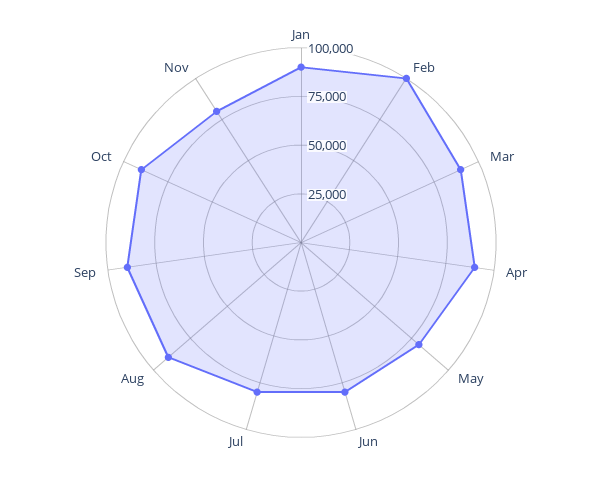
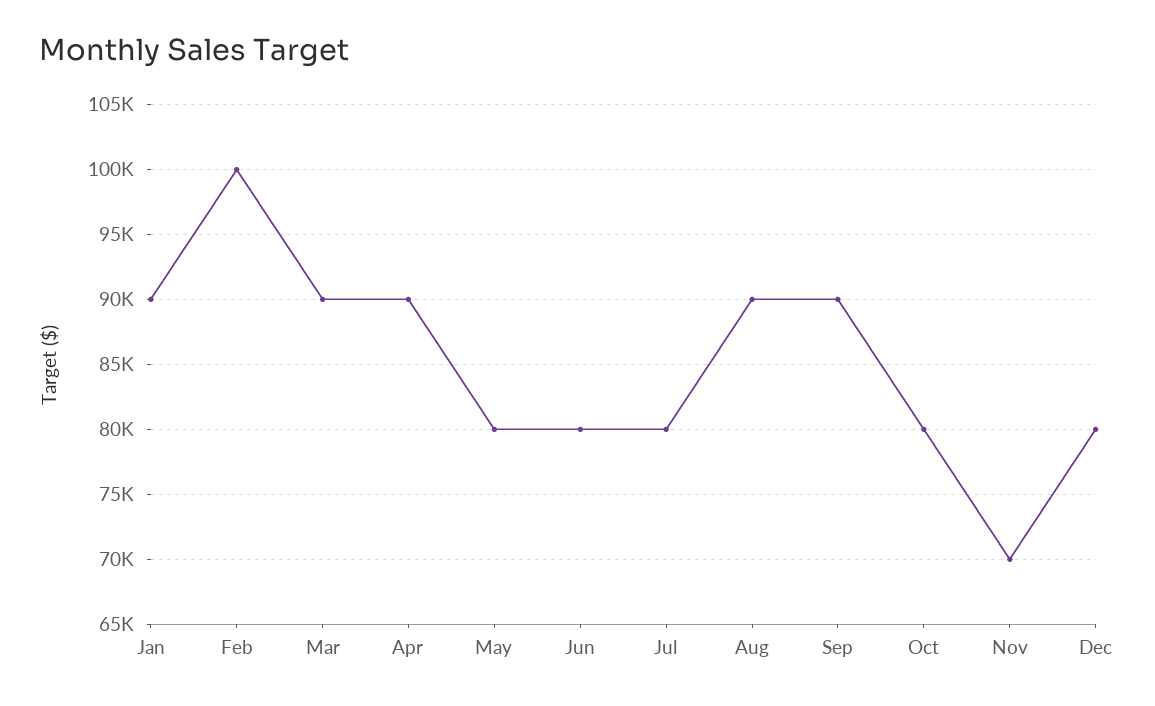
Oct: 90000 -> 80000
Nov: 80000 -> 70000
Dec: none -> 80000

